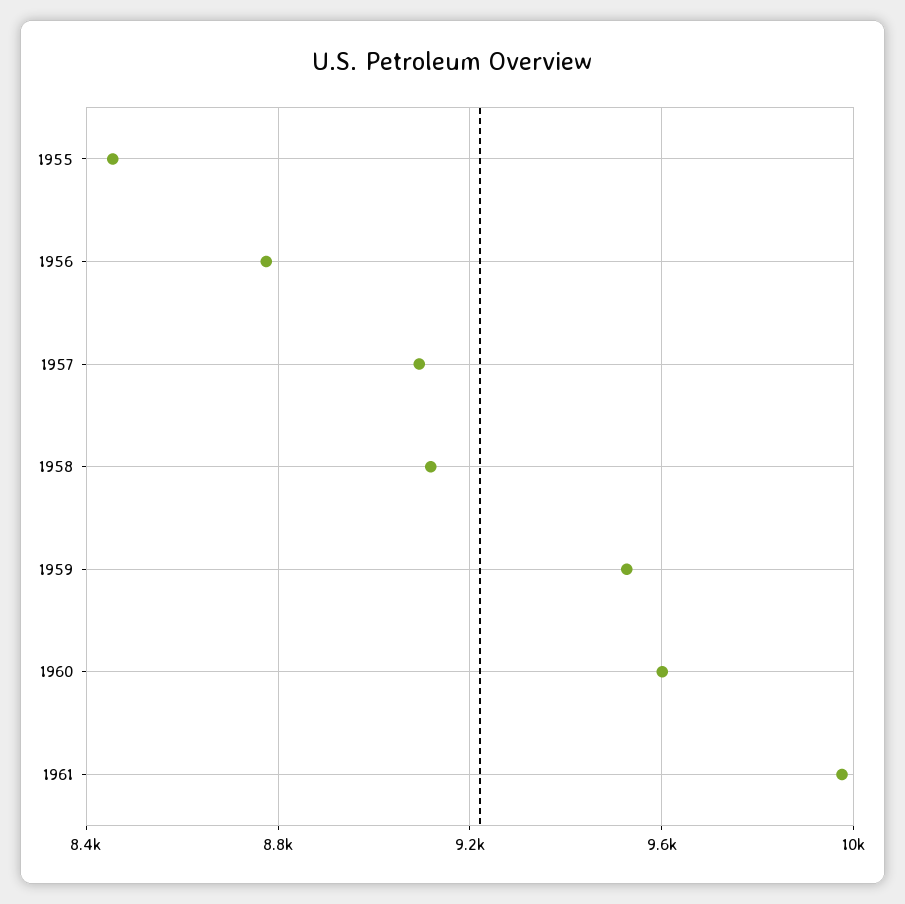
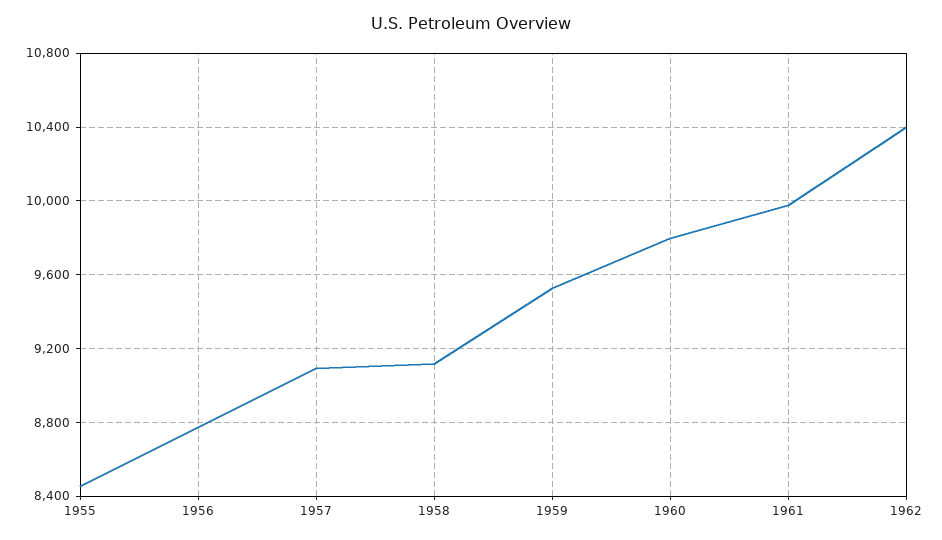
1960: 9600 -> 9800
1962: none -> 10400

